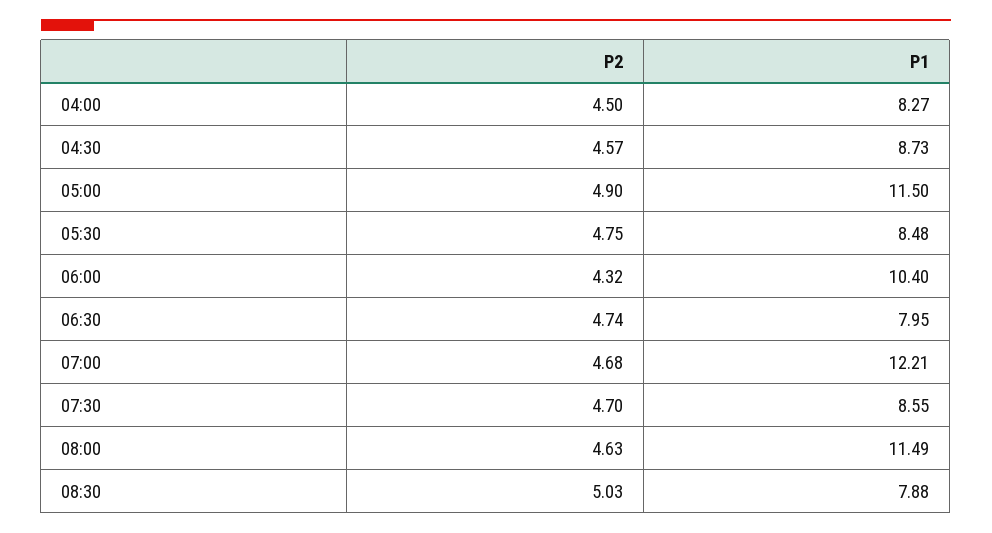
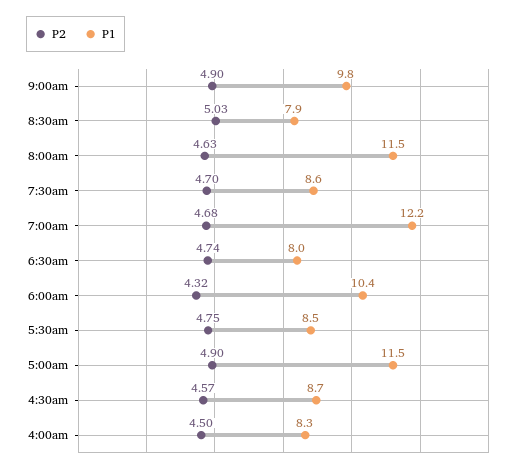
P2, 9:00am: none -> 4.9
P1, 9:00am: none -> 9.8

